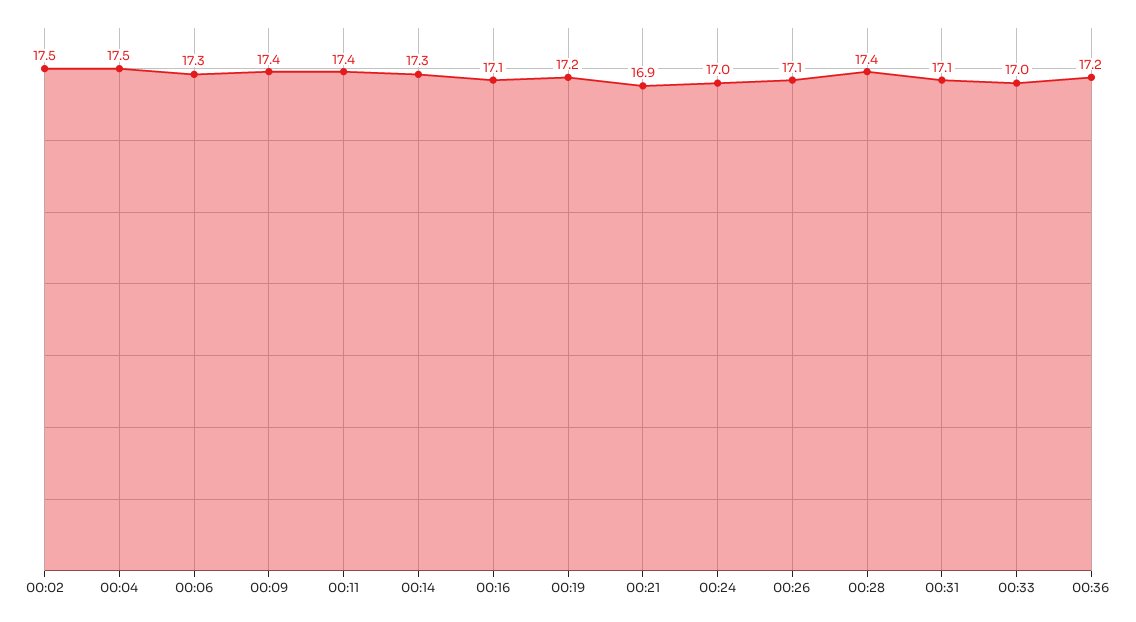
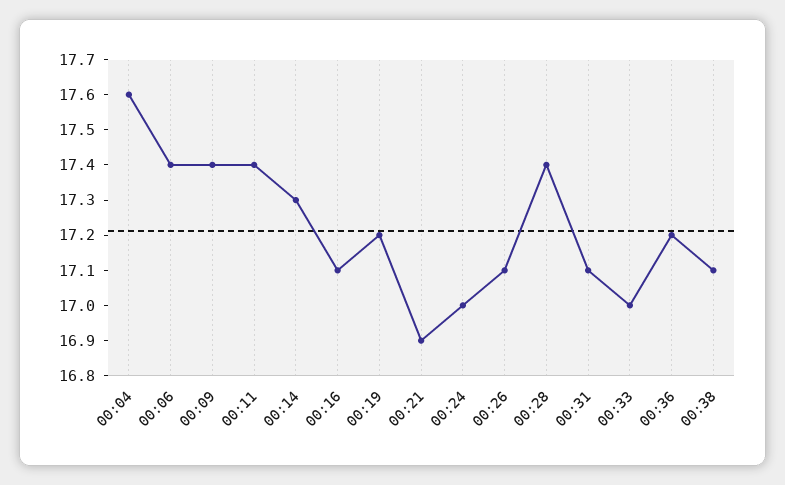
00:02: 17.5 -> none
00:04: 17.5 -> 17.6
00:06: 17.3 -> 17.4
00:38: none -> 17.1

